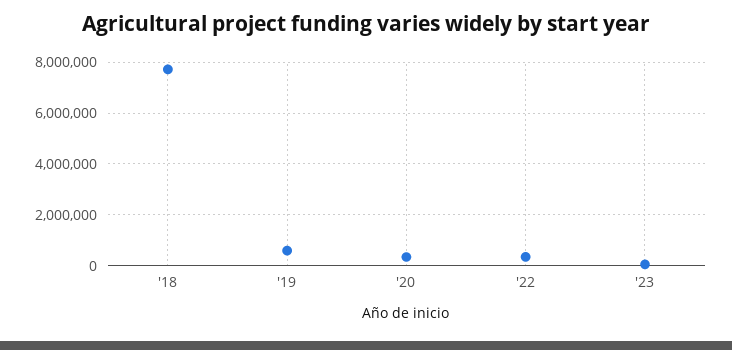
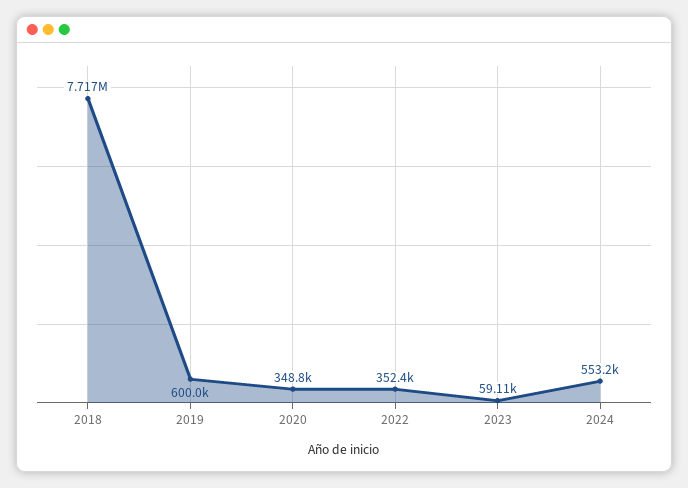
2024: none -> 553200

